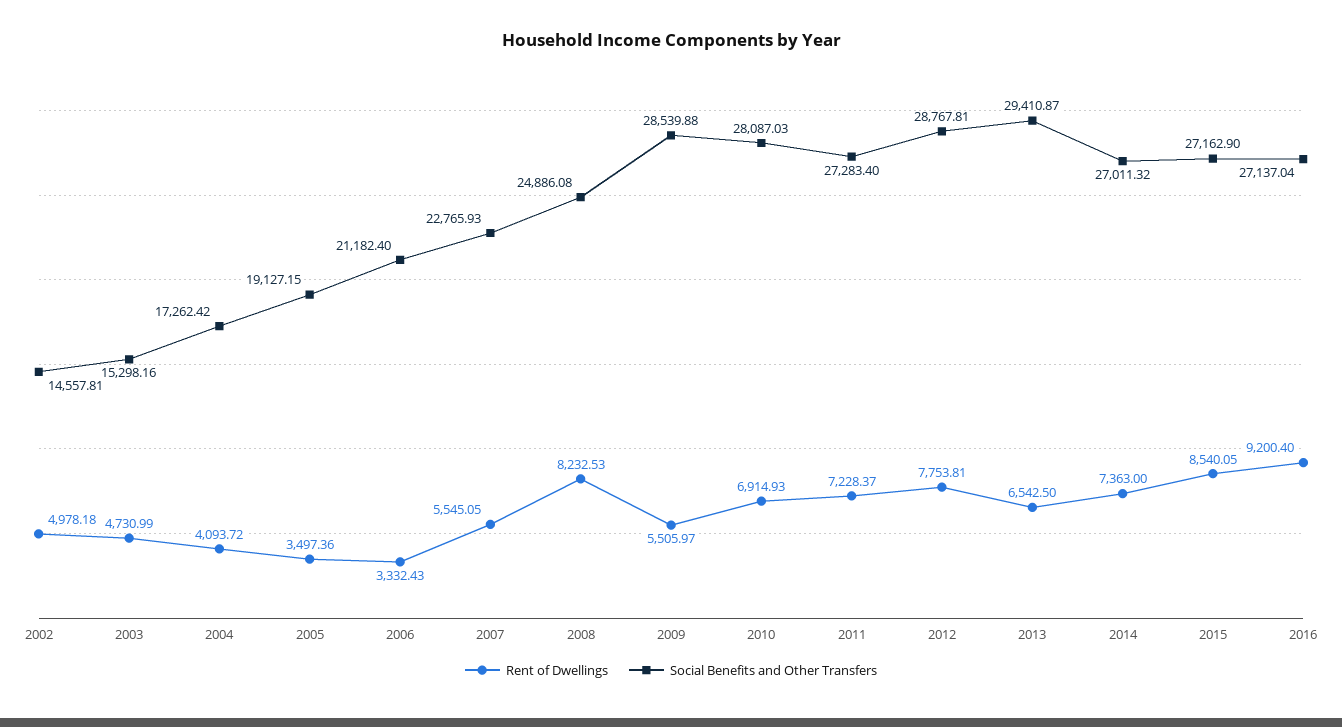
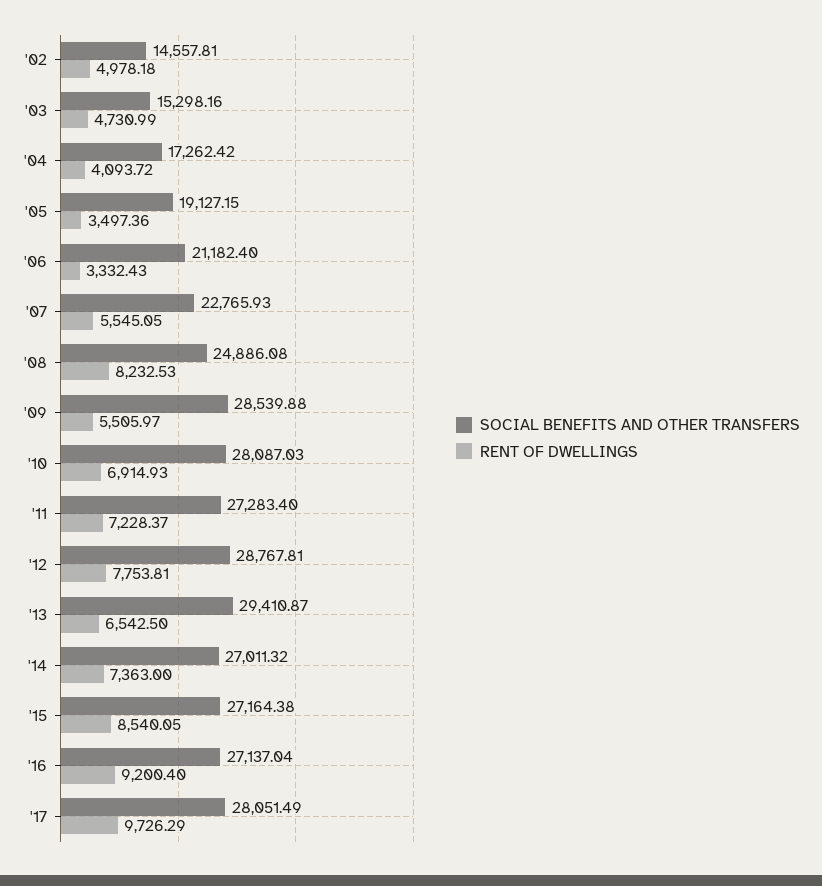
Social Benefits and Other Transfers, 2015: 27162.9 -> 27164.38
Social Benefits and Other Transfers, '17: none -> 28051.49
Rent of Dwellings, '17: none -> 9726.29

